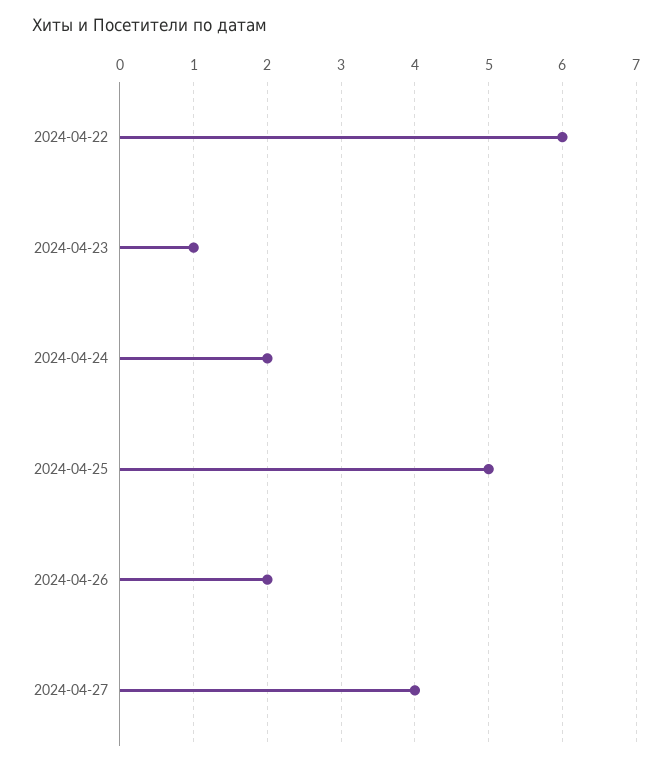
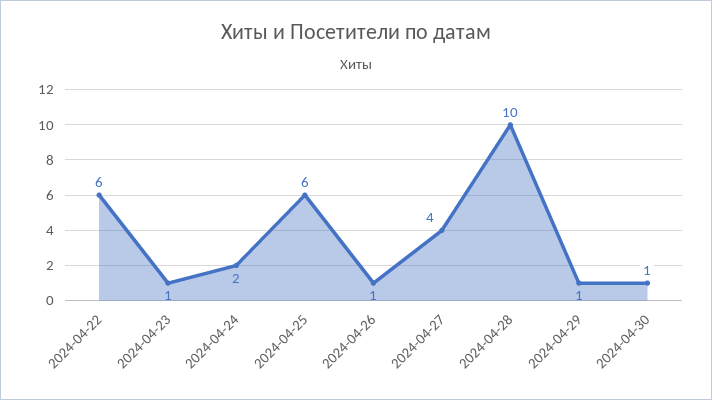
2024-04-25: 5 -> 6
2024-04-26: 2 -> 1
2024-04-28: none -> 10
2024-04-29: none -> 1
2024-04-30: none -> 1

